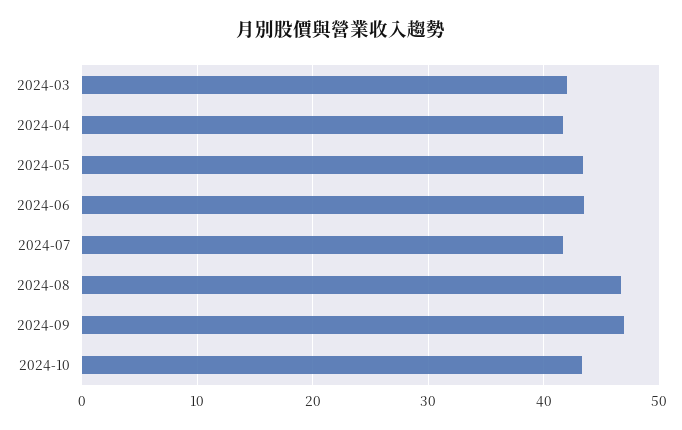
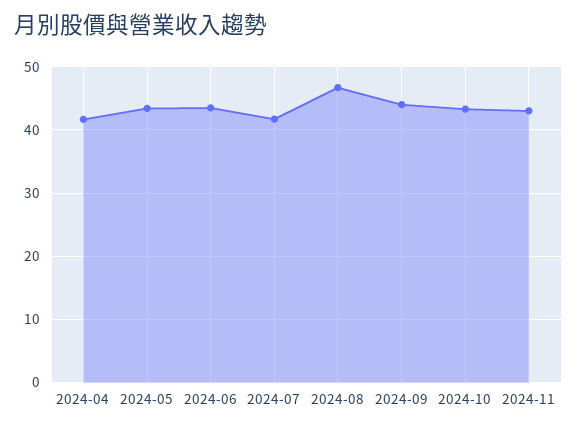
2024-03: 42 -> none
2024-09: 47 -> 44
2024-11: none -> 43

